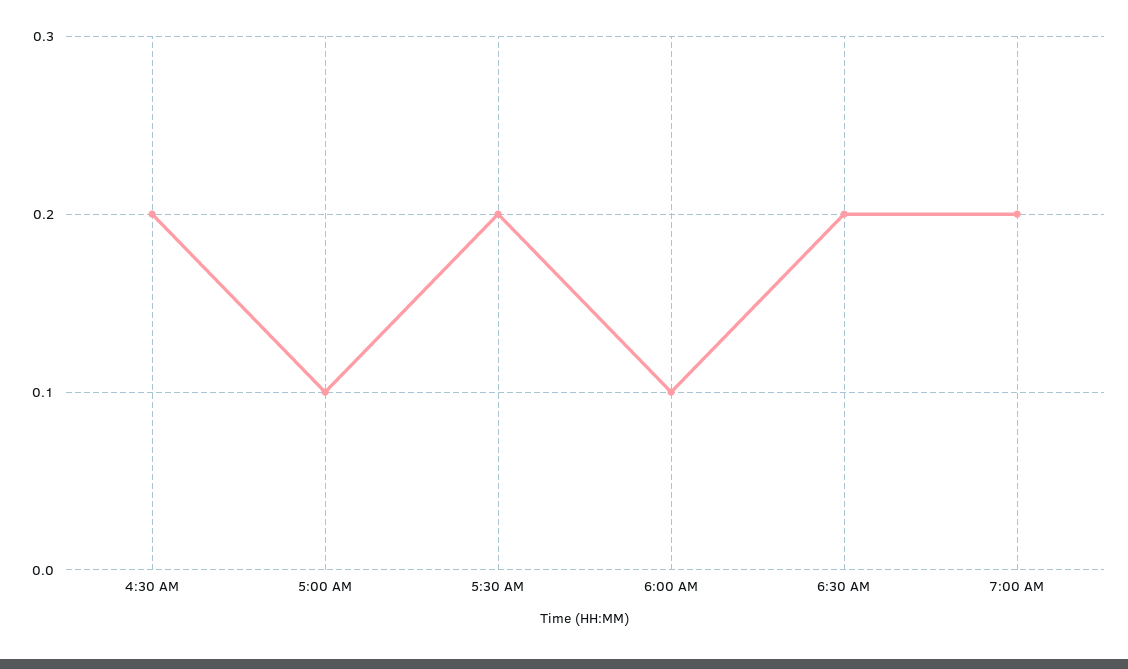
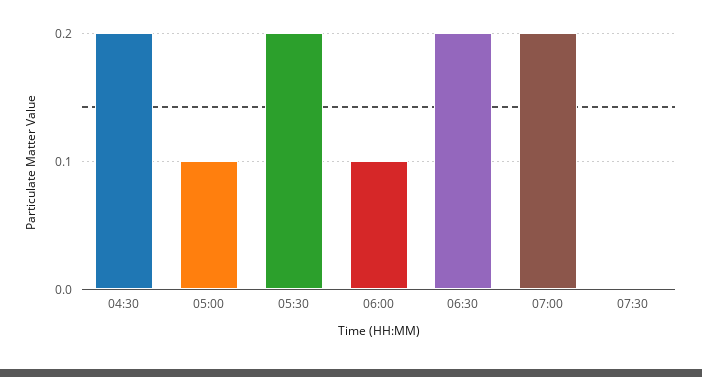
07:30: none -> 0

